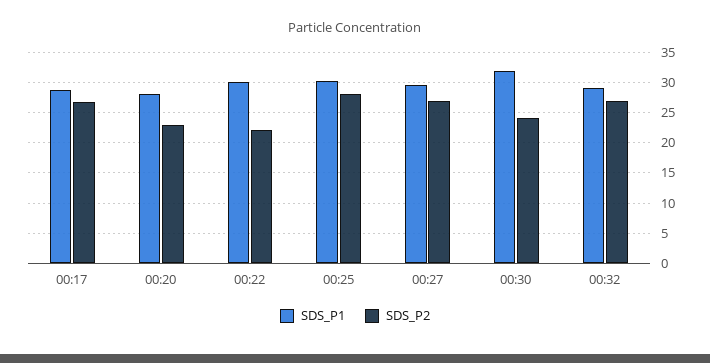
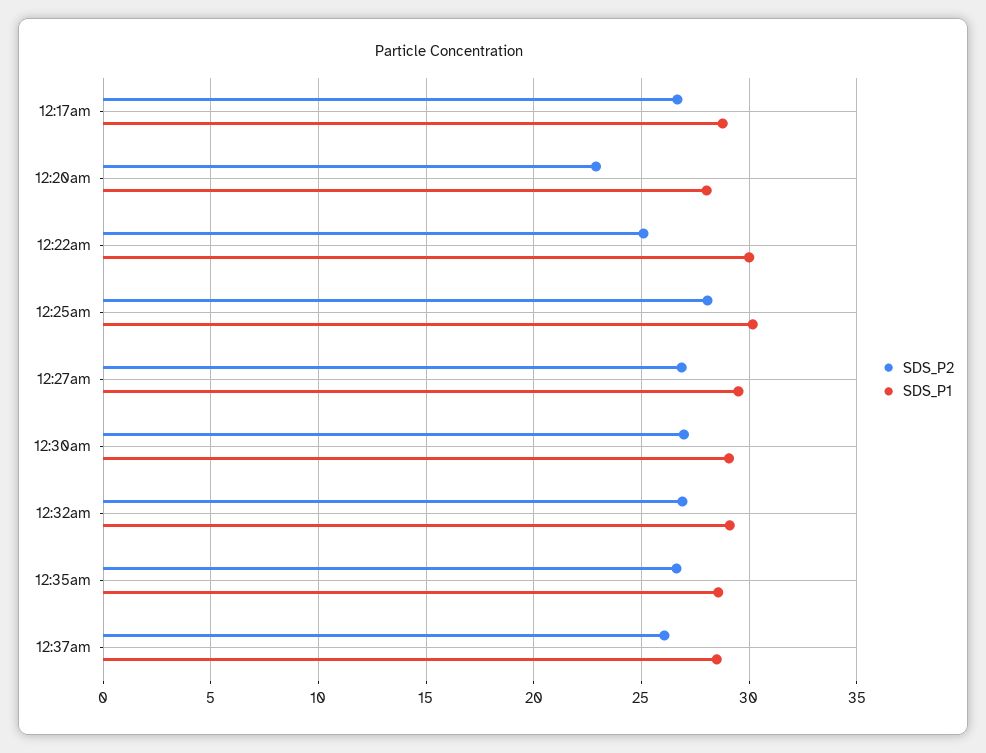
SDS_P2, 00:22: 22 -> 25
SDS_P1, 00:30: 32 -> 29
SDS_P2, 00:30: 24 -> 27
SDS_P2, 12:35am: none -> 26.5
SDS_P1, 12:35am: none -> 28.5
SDS_P2, 12:37am: none -> 26
SDS_P1, 12:37am: none -> 28.5

